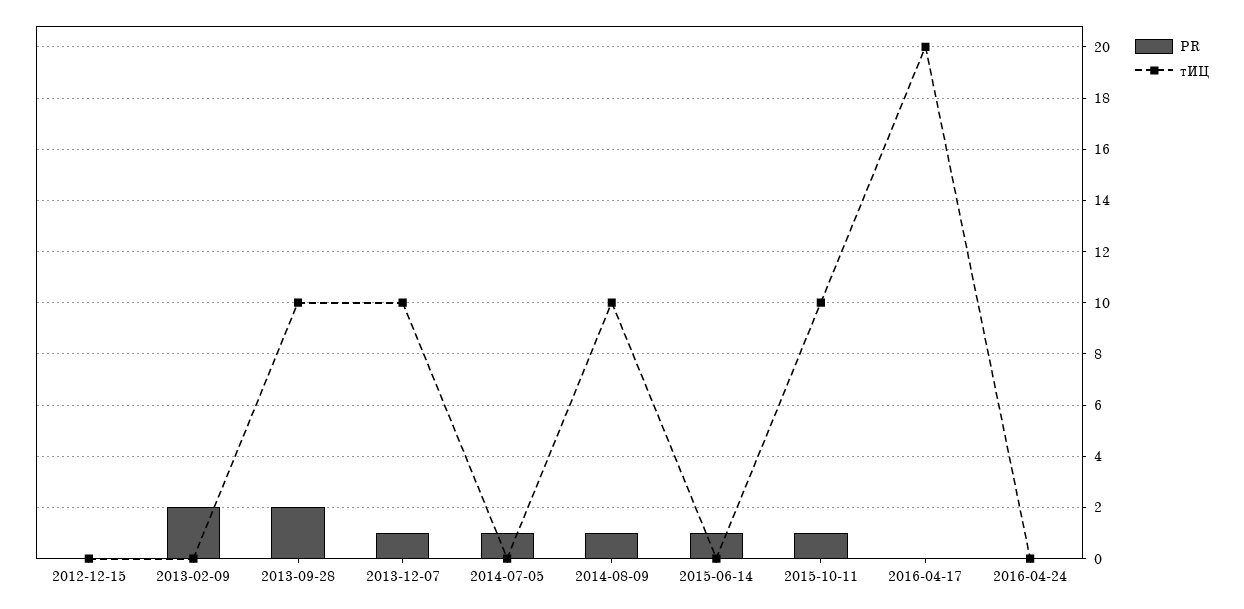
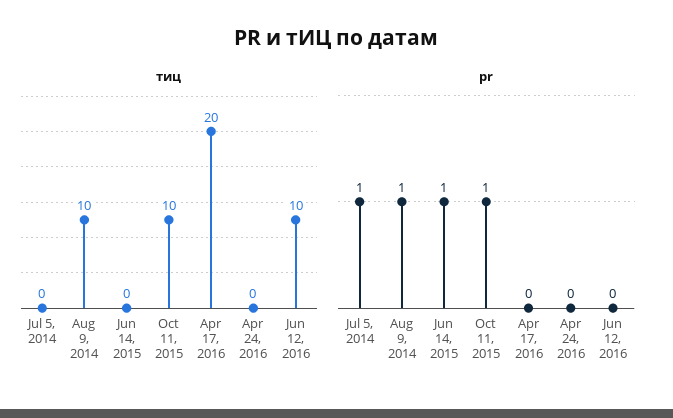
PR, 2012-12-15: 0 -> none
тИЦ, 2012-12-15: 0 -> none
PR, 2013-02-09: 2 -> none
тИЦ, 2013-02-09: 0 -> none
PR, 2013-09-28: 2 -> none
тИЦ, 2013-09-28: 10 -> none
PR, 2013-12-07: 1 -> none
тИЦ, 2013-12-07: 10 -> none
тИЦ, Jun 12, 2016: none -> 10
PR, Jun 12, 2016: none -> 0

